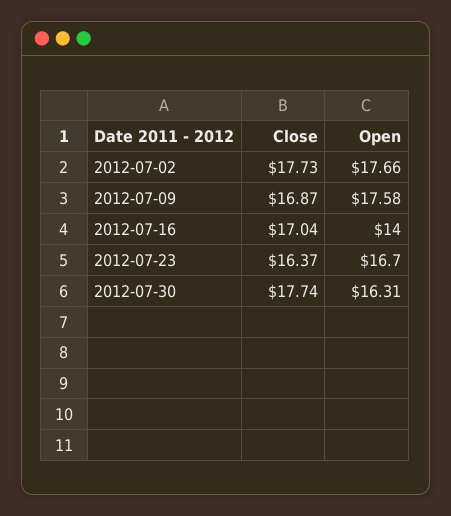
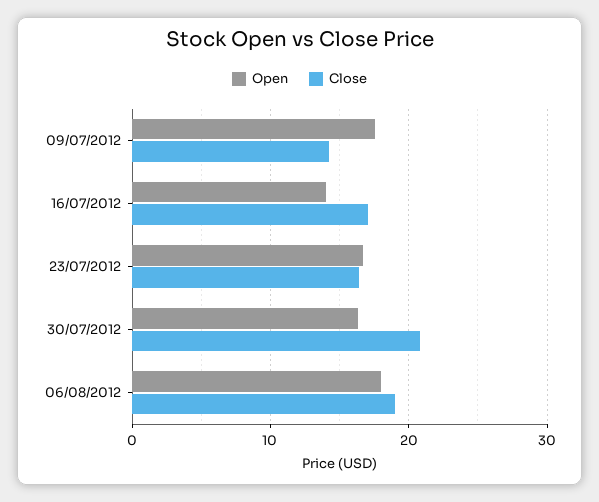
Close, 2012-07-02: 17.73 -> none
Open, 2012-07-02: 17.66 -> none
Close, 2012-07-09: 16.87 -> 14
Close, 2012-07-30: 17.74 -> 21
Open, 06/08/2012: none -> 18
Close, 06/08/2012: none -> 19

